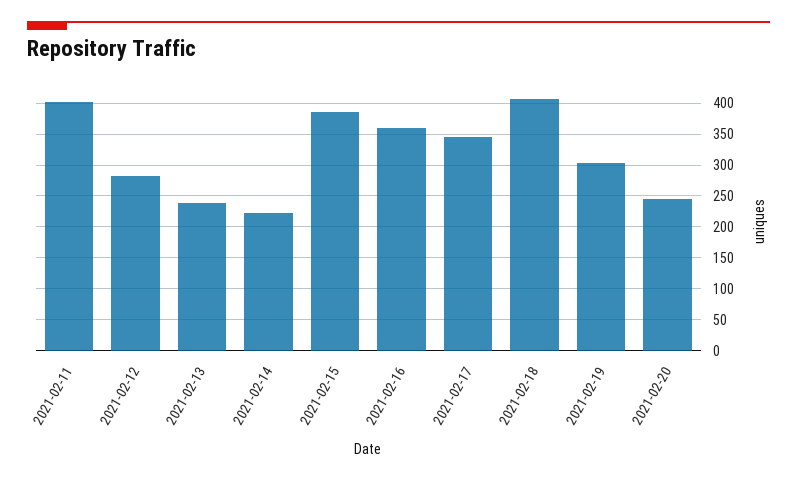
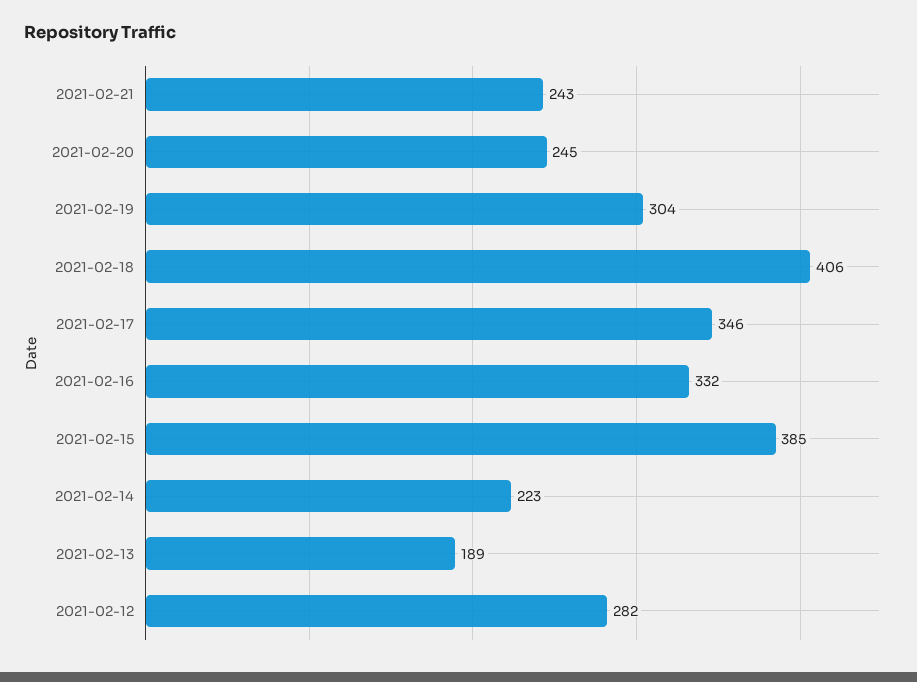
2021-02-11: 400 -> none
2021-02-13: 240 -> 189
2021-02-16: 360 -> 332
2021-02-21: none -> 243

